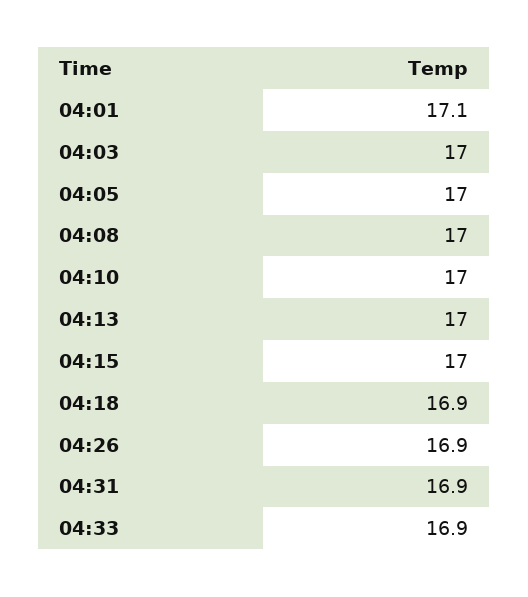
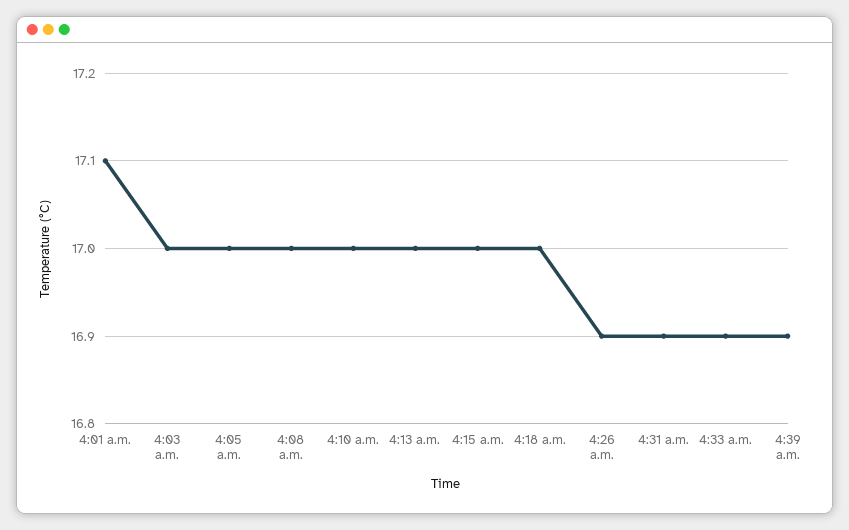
04:18: 16.9 -> 17
4:39 a.m.: none -> 16.9

